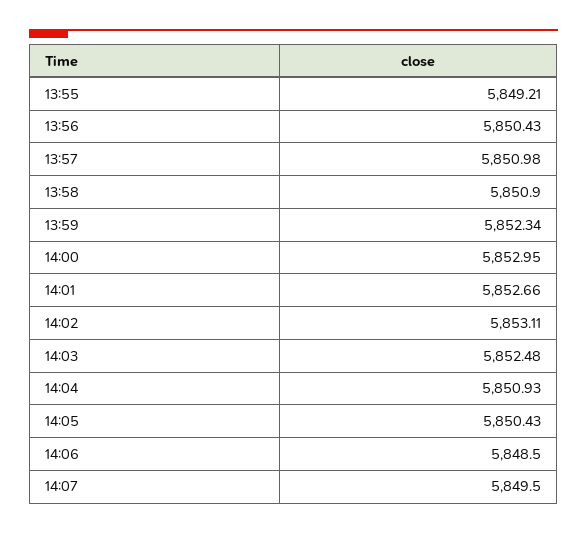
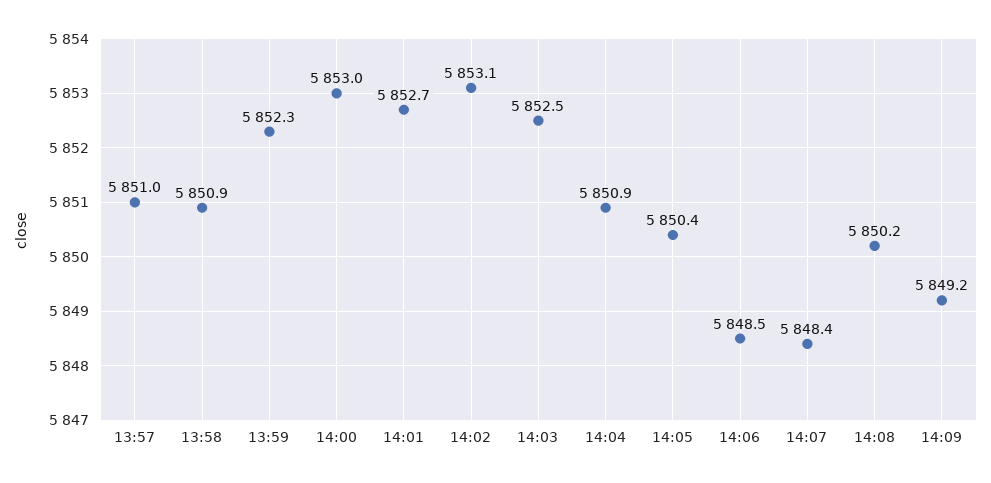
13:55: 5849.21 -> none
13:56: 5850.43 -> none
14:07: 5849.5 -> 5848.4
14:08: none -> 5850.2
14:09: none -> 5849.2

